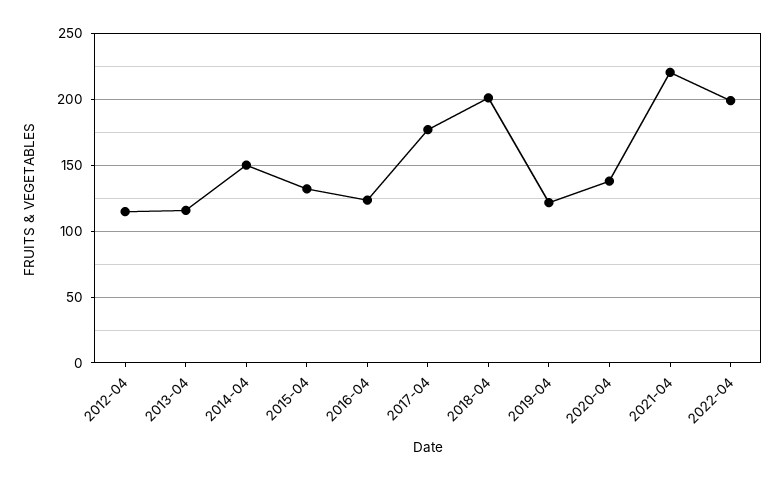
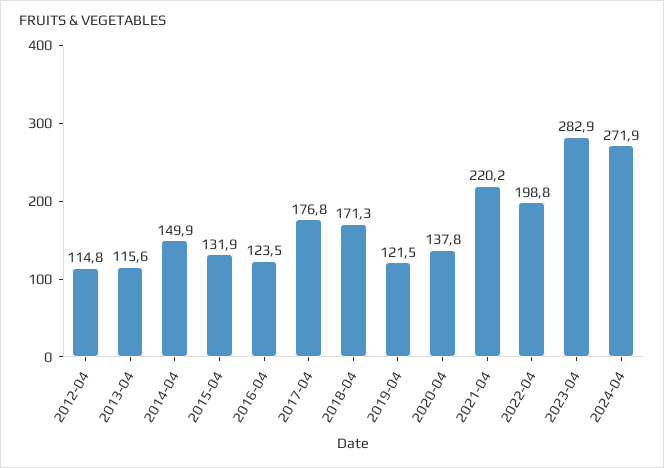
2018-04: 200 -> 171.3
2023-04: none -> 282.9
2024-04: none -> 271.9

